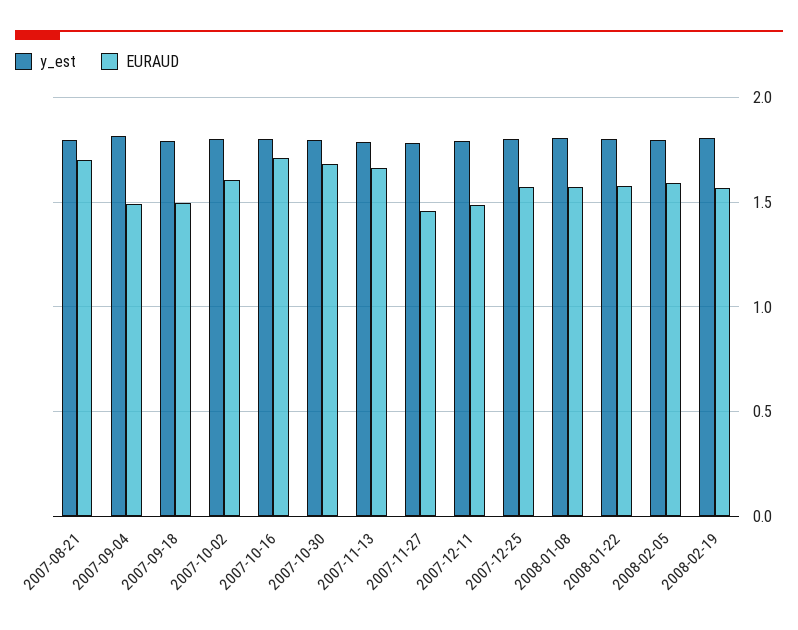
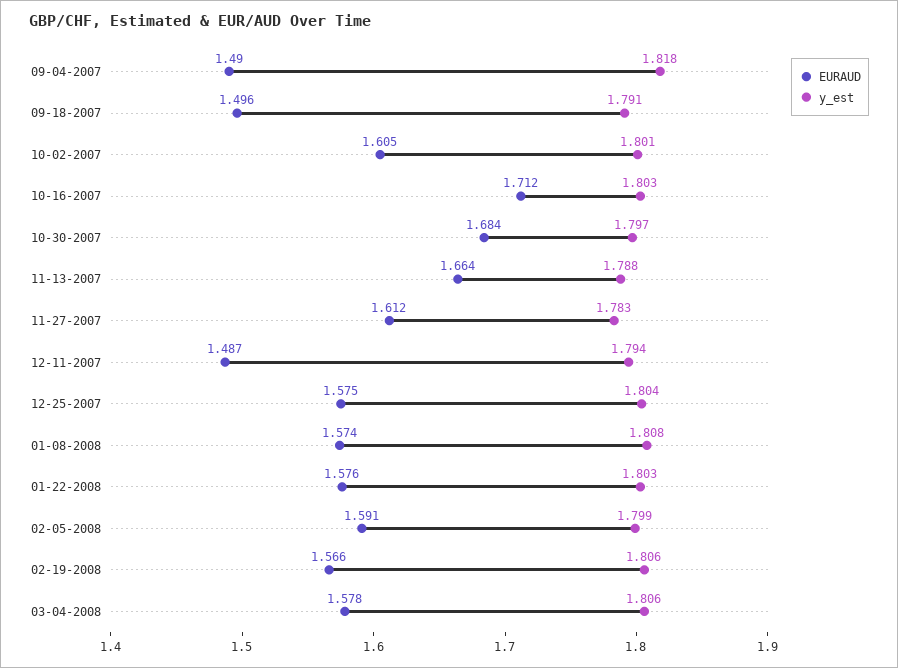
y_est, 2007-08-21: 1.8 -> none
EURAUD, 2007-08-21: 1.7 -> none
EURAUD, 2007-11-27: 1.45 -> 1.612
EURAUD, 03-04-2008: none -> 1.578
y_est, 03-04-2008: none -> 1.806

